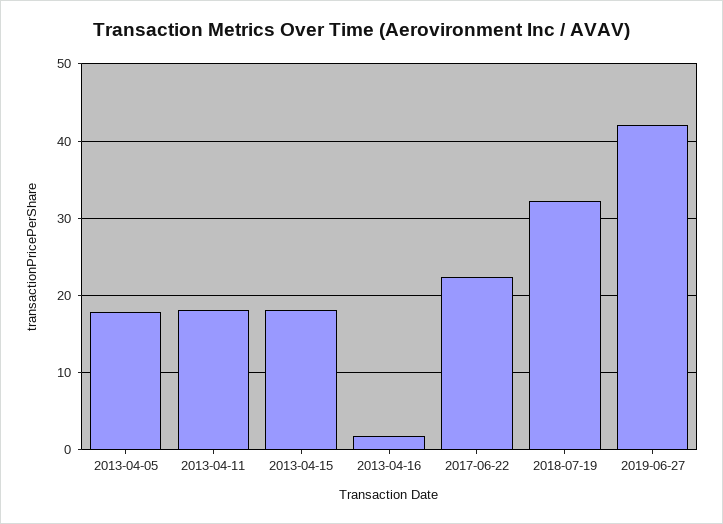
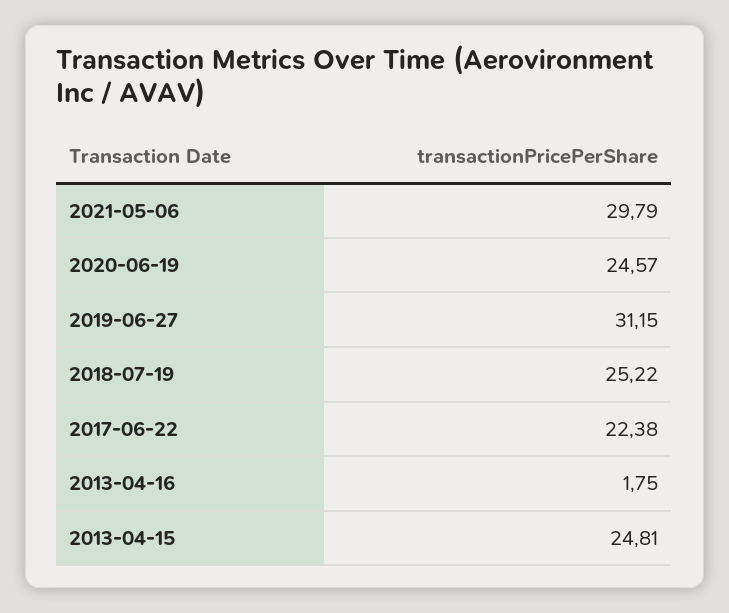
2013-04-05: 18 -> none
2013-04-11: 18 -> none
2013-04-15: 18 -> 24.81
2018-07-19: 32 -> 25.22
2019-06-27: 42 -> 31.15
2021-05-06: none -> 29.79
2020-06-19: none -> 24.57

